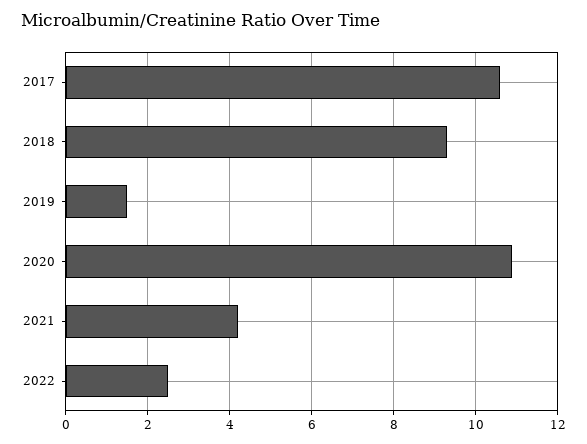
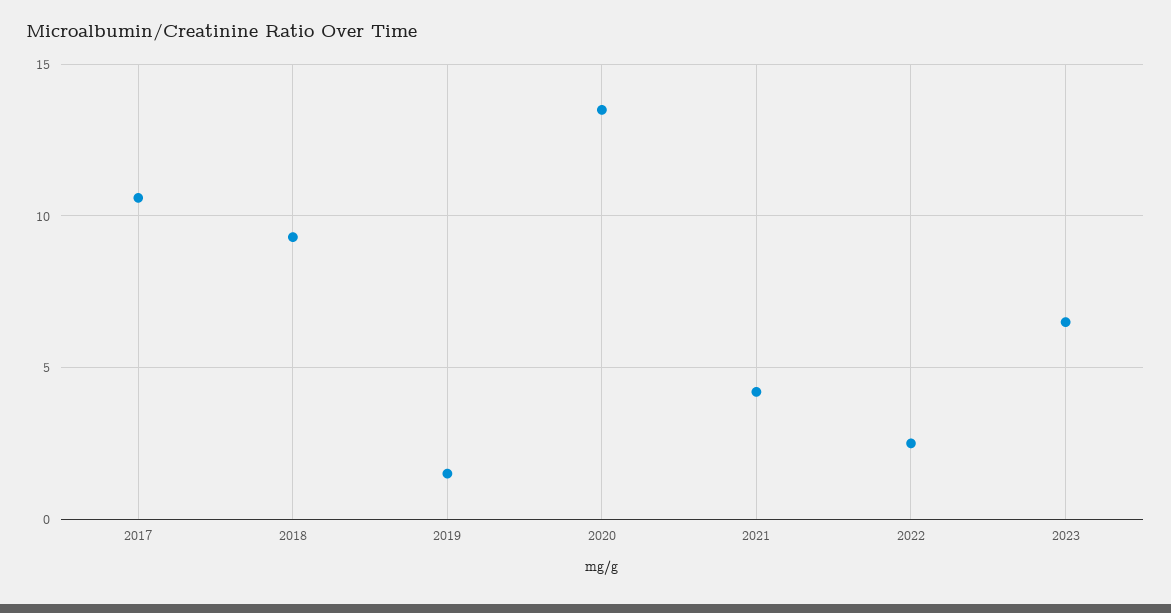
2020: 11 -> 13.5
2023: none -> 6.5

